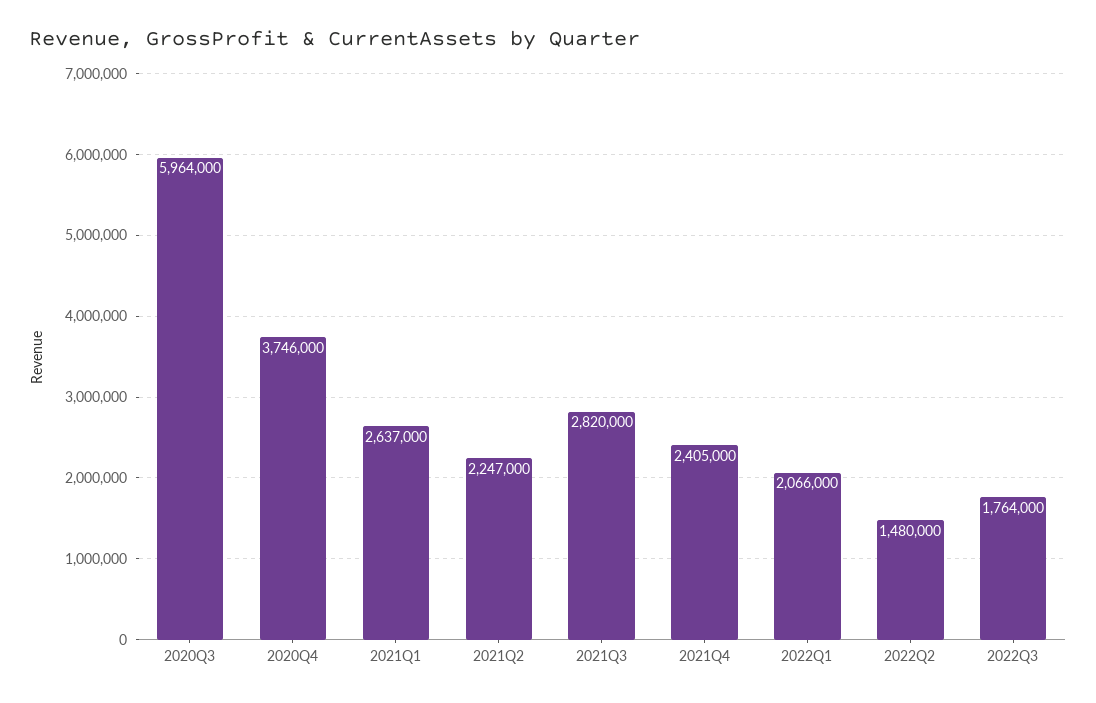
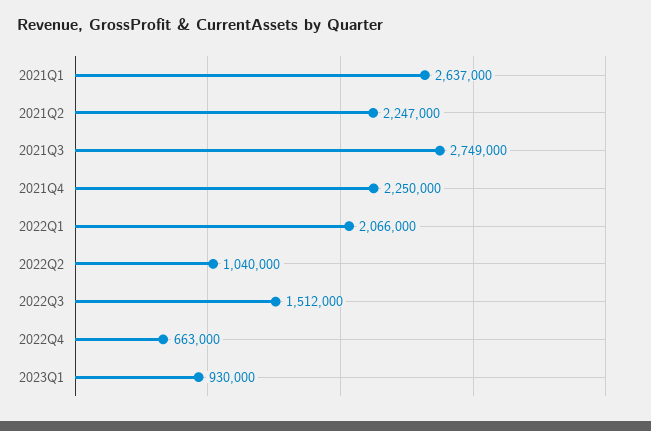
2020Q3: 5964000 -> none
2020Q4: 3746000 -> none
2021Q3: 2820000 -> 2749000
2021Q4: 2405000 -> 2250000
2022Q2: 1480000 -> 1040000
2022Q3: 1764000 -> 1512000
2022Q4: none -> 663000
2023Q1: none -> 930000

